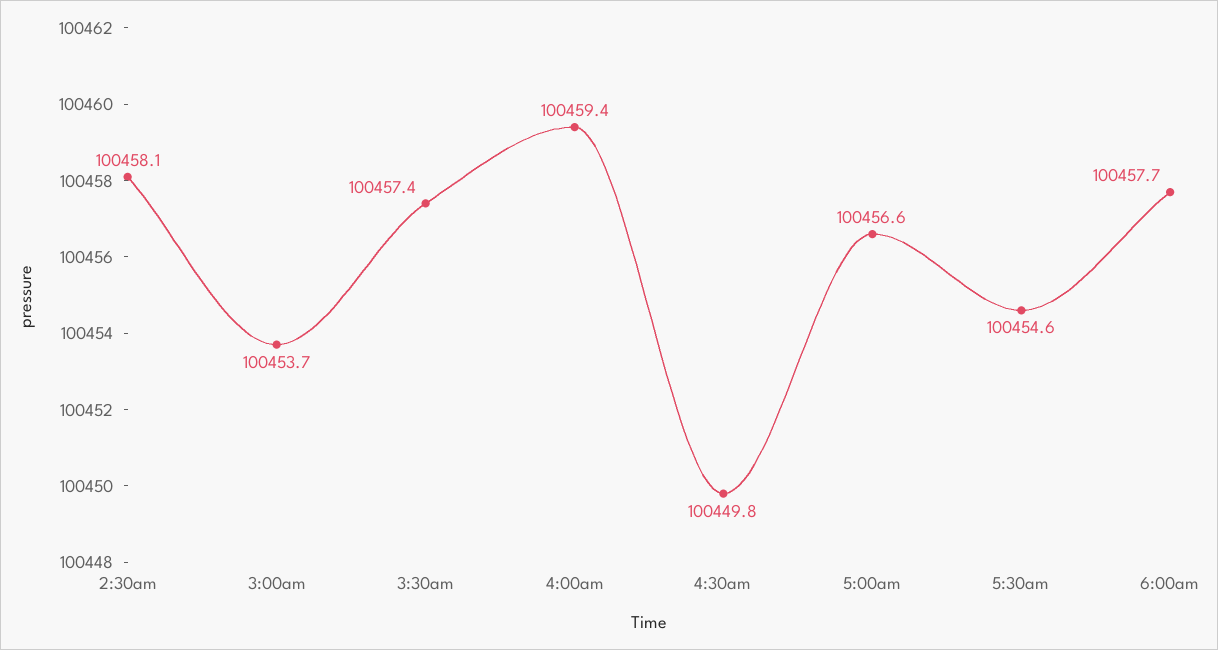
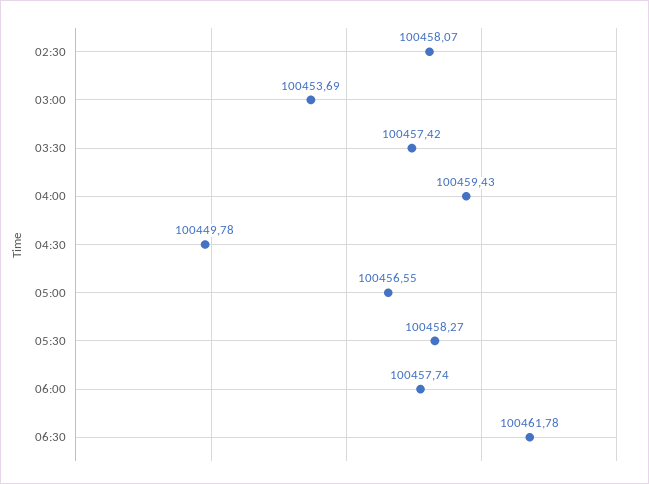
5:30am: 100454.6 -> 100458.27
06:30: none -> 100461.78

